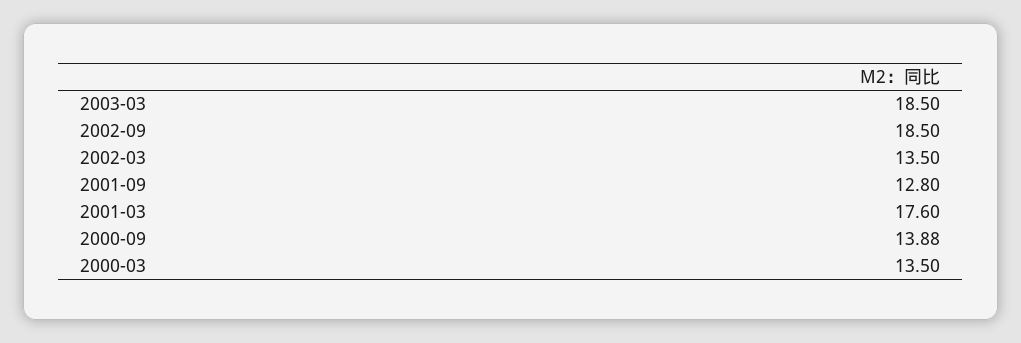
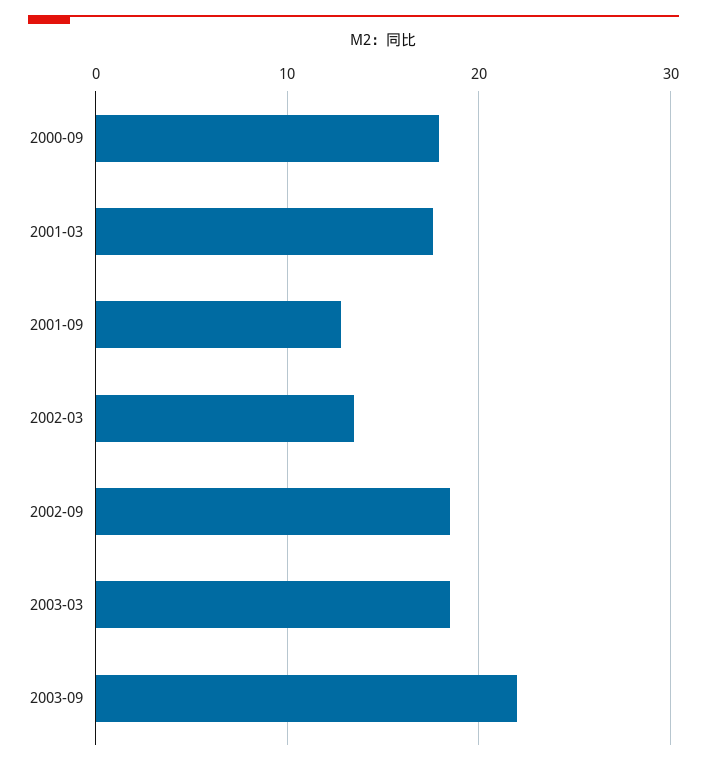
2000-09: 13.88 -> 18
2000-03: 13.5 -> none
2003-09: none -> 22

